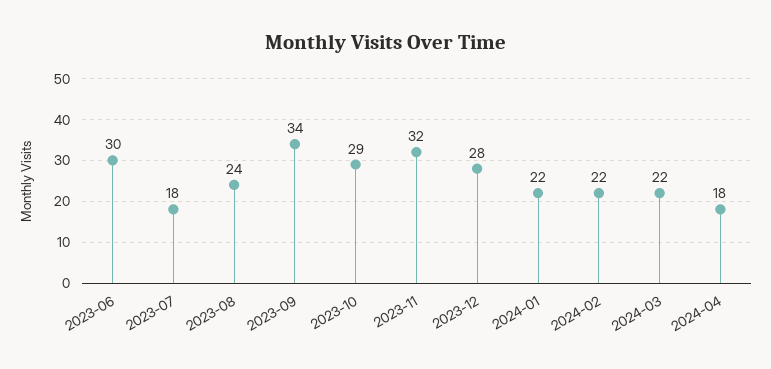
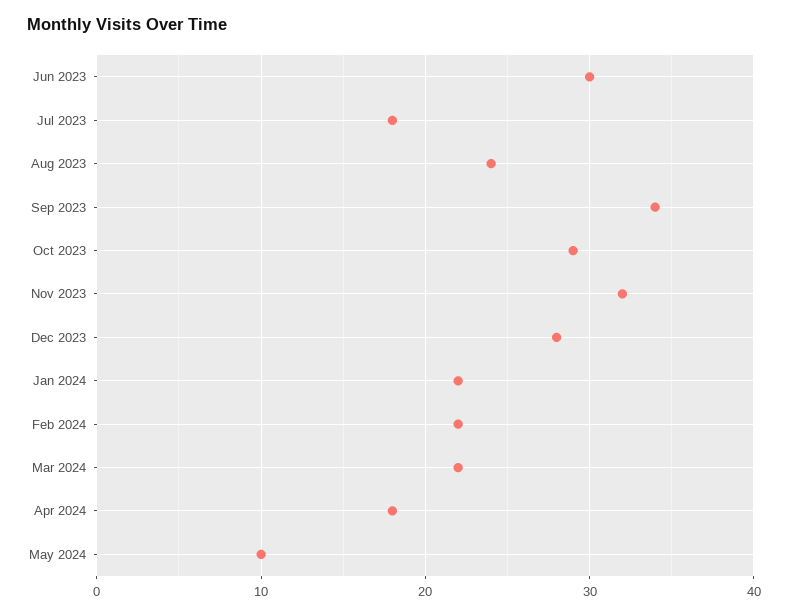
May 2024: none -> 10

